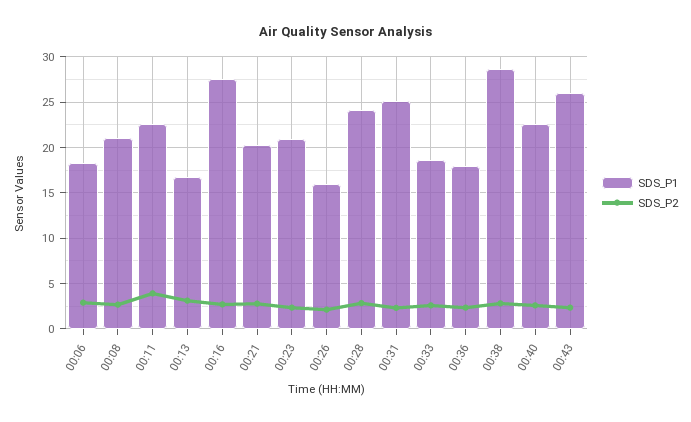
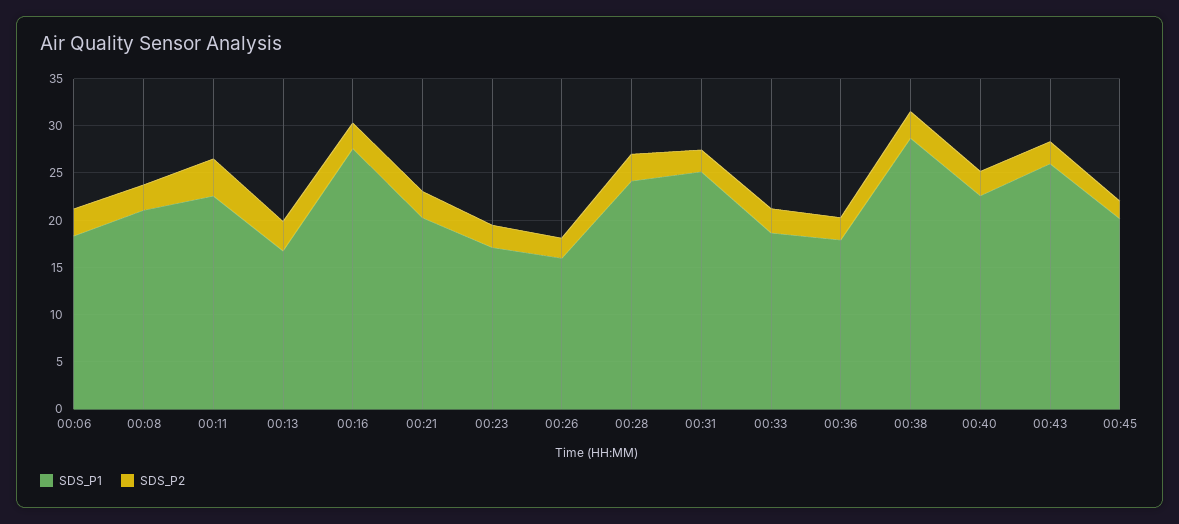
SDS_P1, 00:23: 21 -> 17
SDS_P1, 00:45: none -> 20
SDS_P2, 00:45: none -> 2

